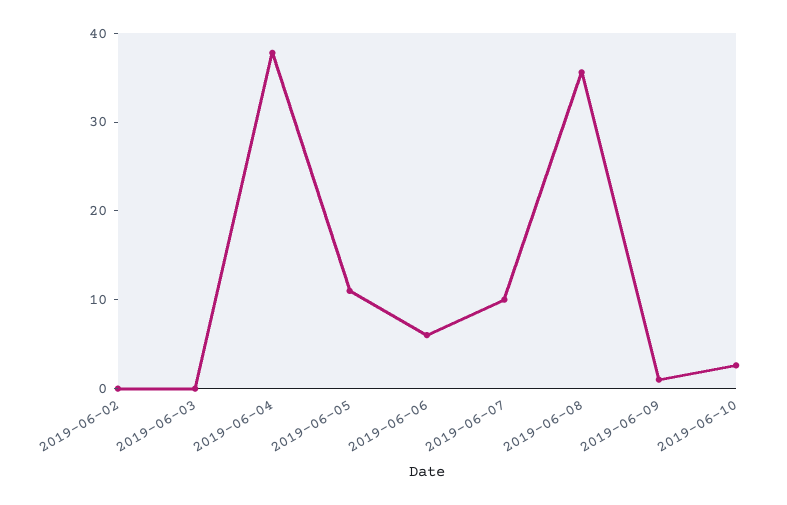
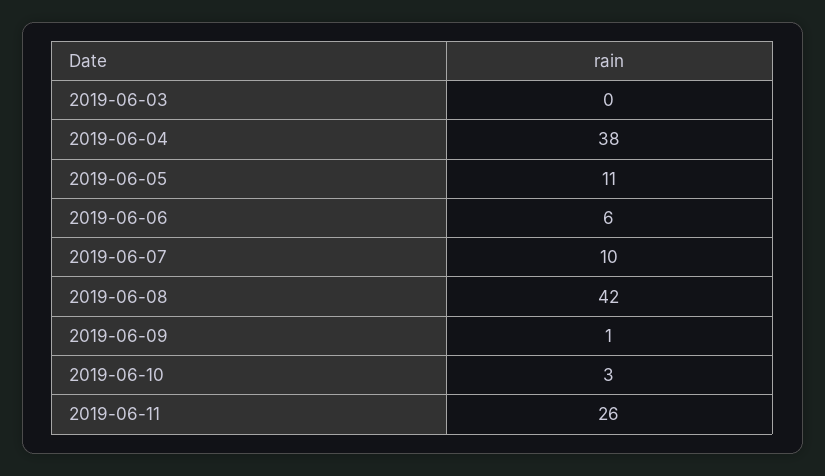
2019-06-02: 0 -> none
2019-06-08: 36 -> 42
2019-06-11: none -> 26

